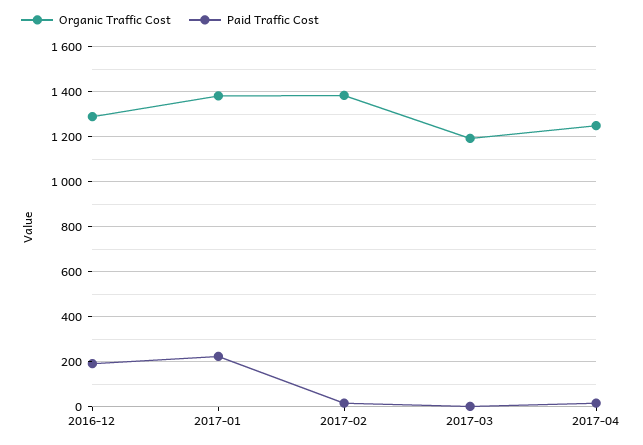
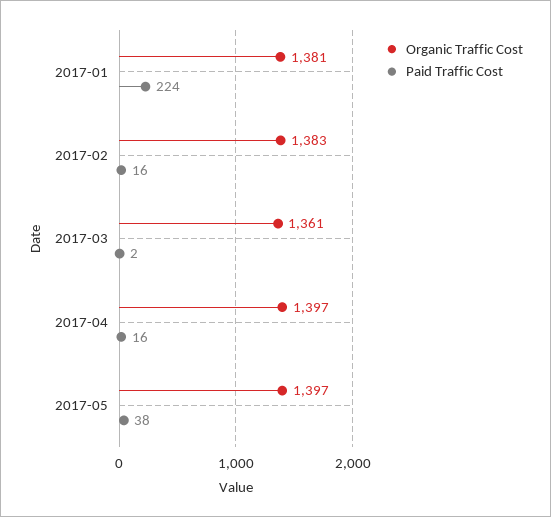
Organic Traffic Cost, 2016-12: 1300 -> none
Paid Traffic Cost, 2016-12: 200 -> none
Organic Traffic Cost, 2017-03: 1200 -> 1361
Organic Traffic Cost, 2017-04: 1250 -> 1397
Organic Traffic Cost, 2017-05: none -> 1397
Paid Traffic Cost, 2017-05: none -> 38

